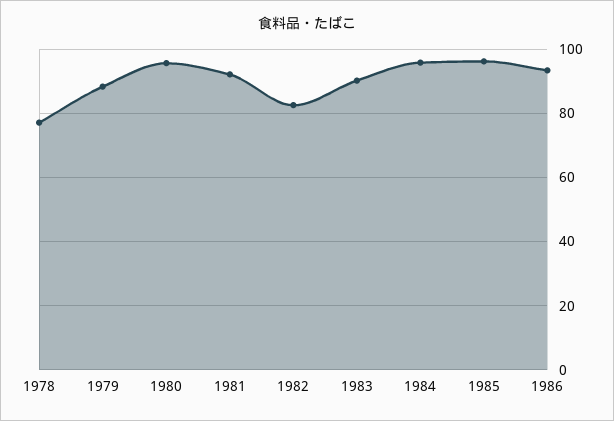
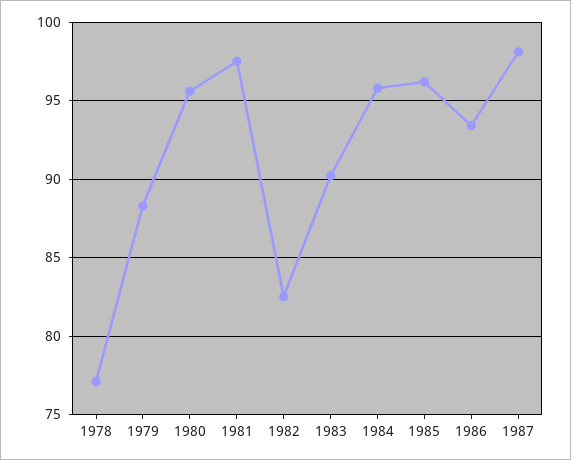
1981: 92 -> 97.5
1987: none -> 98

